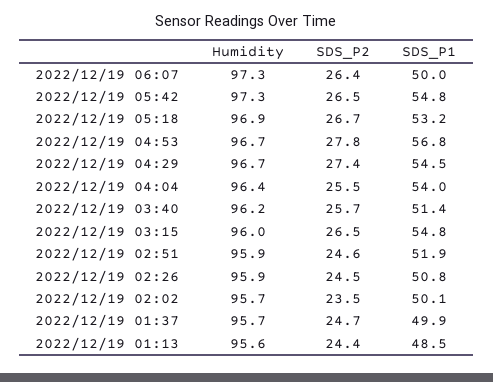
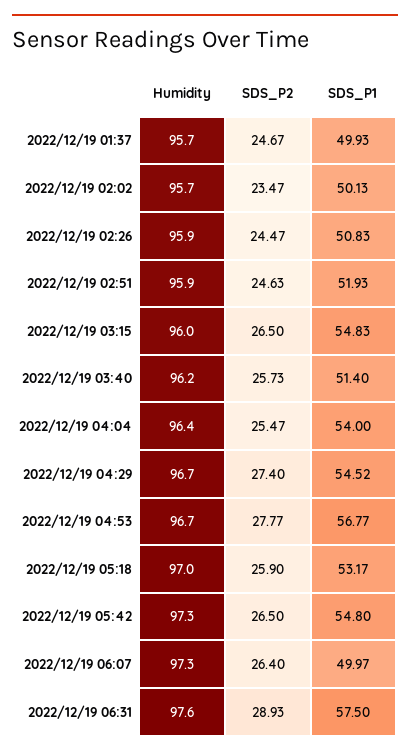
Humidity, 2022/12/19 05:18: 96.9 -> 97
SDS_P2, 2022/12/19 05:18: 26.7 -> 25.9
Humidity, 2022/12/19 01:13: 95.6 -> none
SDS_P2, 2022/12/19 01:13: 24.4 -> none
SDS_P1, 2022/12/19 01:13: 48.5 -> none
Humidity, 2022/12/19 06:31: none -> 97.6
SDS_P2, 2022/12/19 06:31: none -> 28.93
SDS_P1, 2022/12/19 06:31: none -> 57.5

